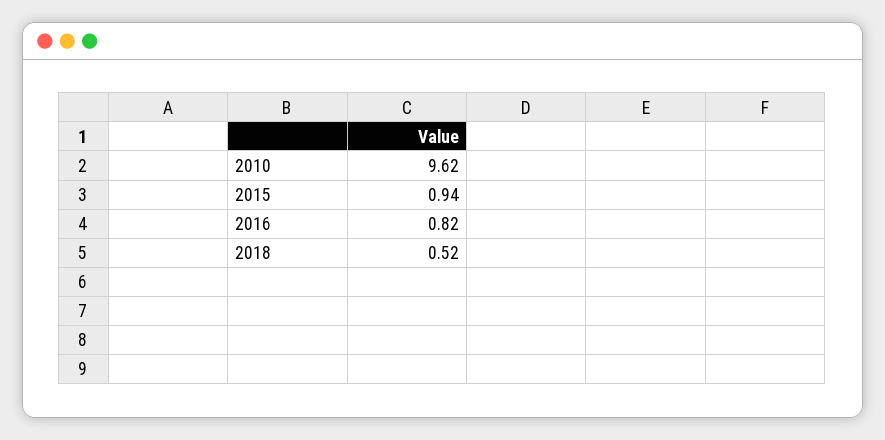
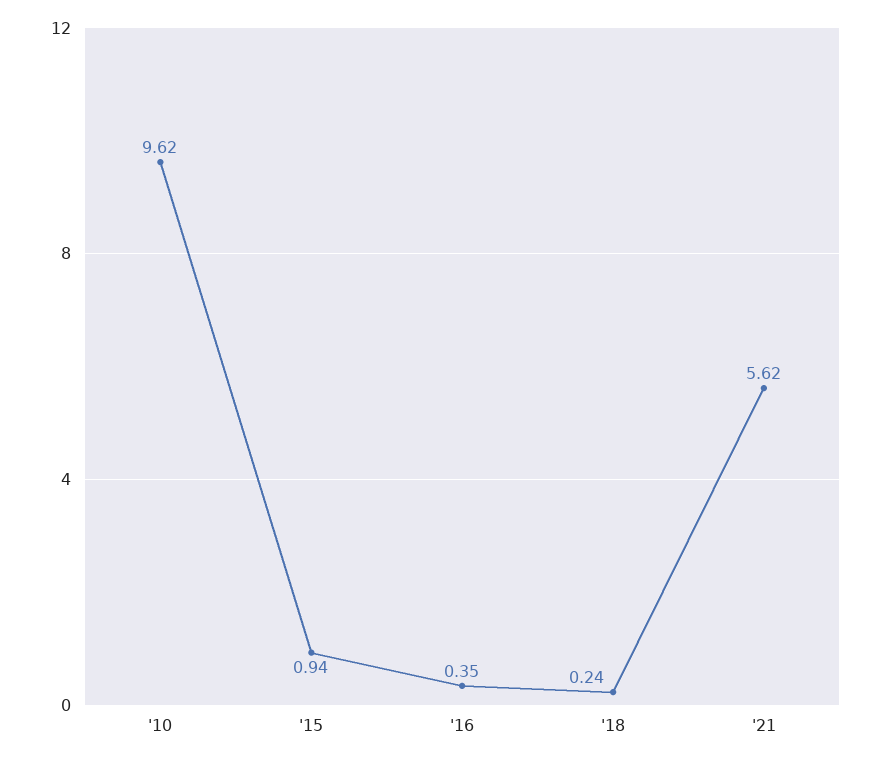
2016: 0.82 -> 0.35
2018: 0.52 -> 0.24
'21: none -> 5.62

